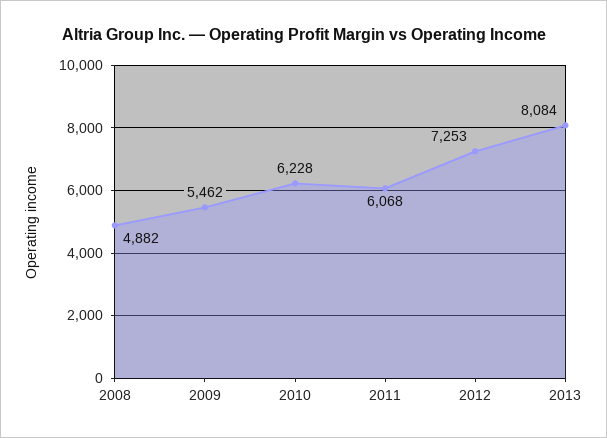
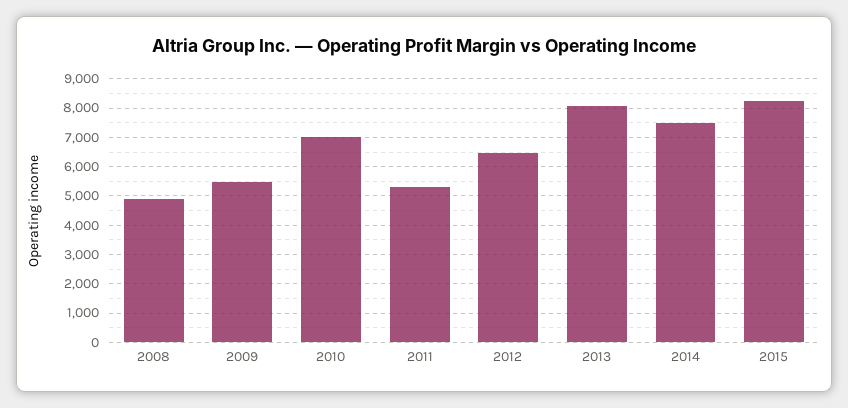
2010: 6228 -> 7000
2011: 6068 -> 5250
2012: 7253 -> 6500
2014: none -> 7500
2015: none -> 8250

